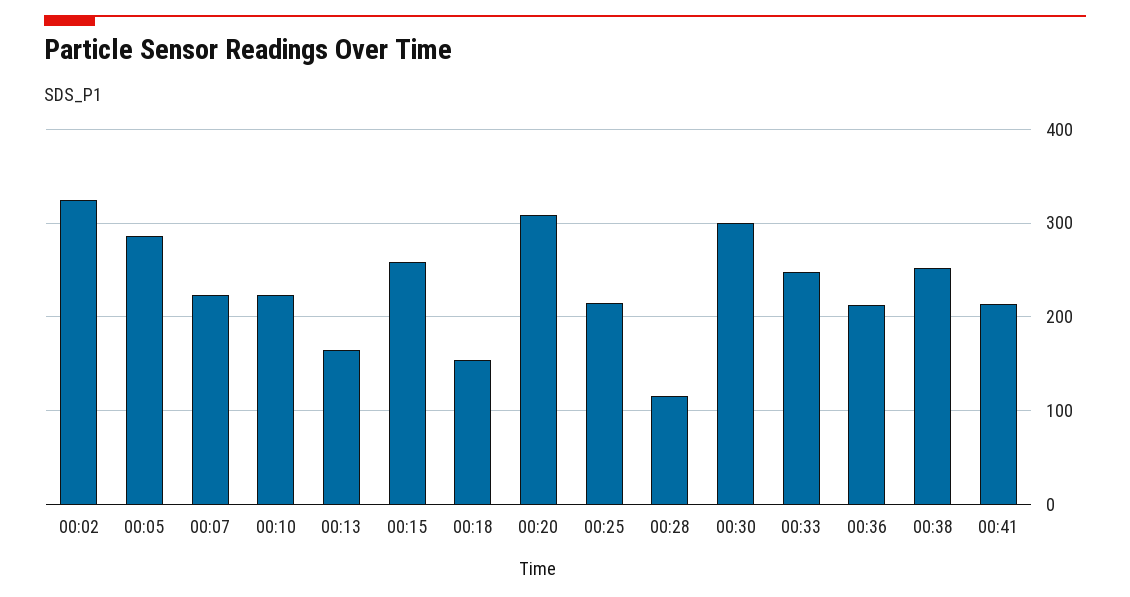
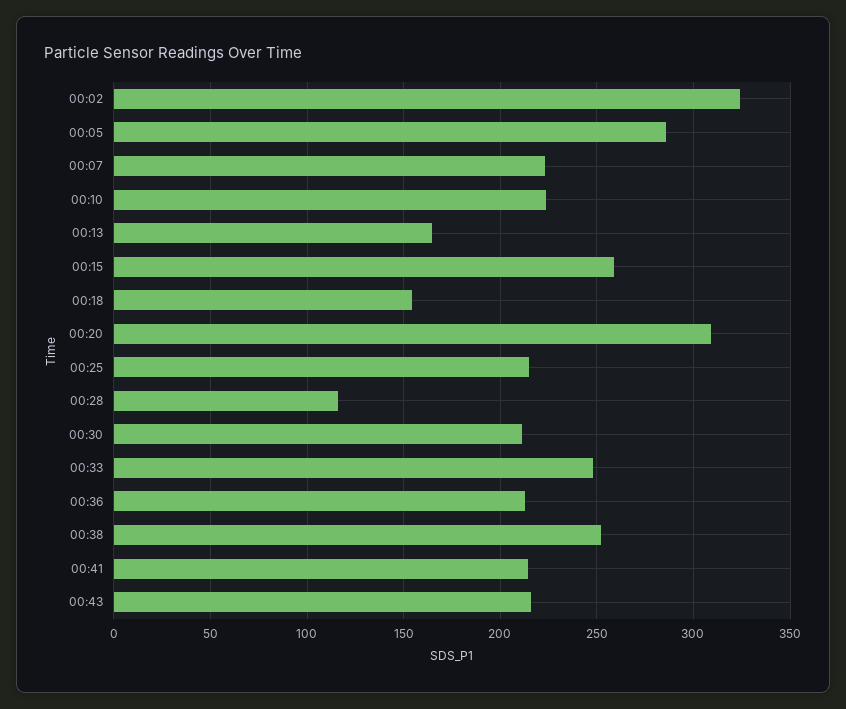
00:30: 300 -> 210
00:43: none -> 215

